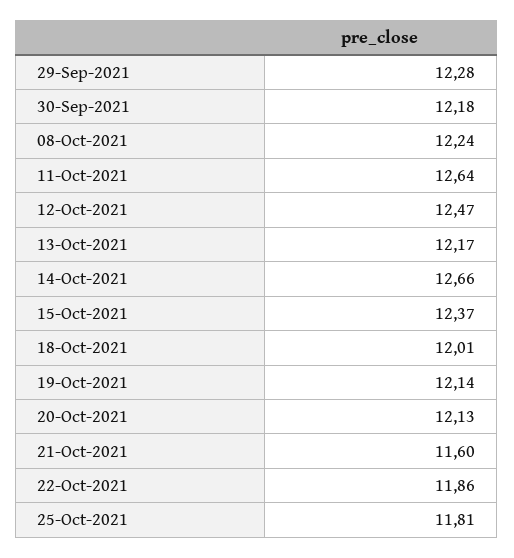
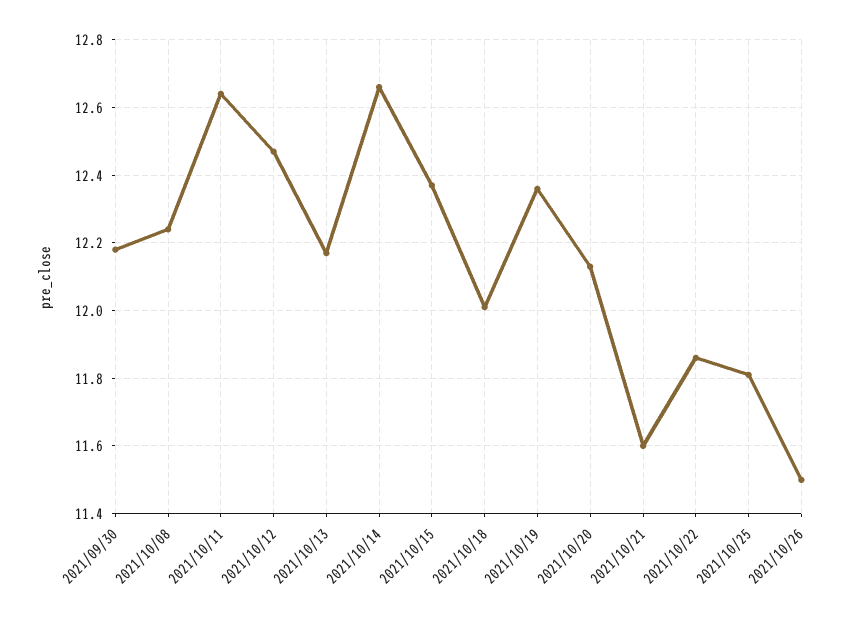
29-Sep-2021: 12.28 -> none
19-Oct-2021: 12.14 -> 12.35
2021/10/26: none -> 11.5

